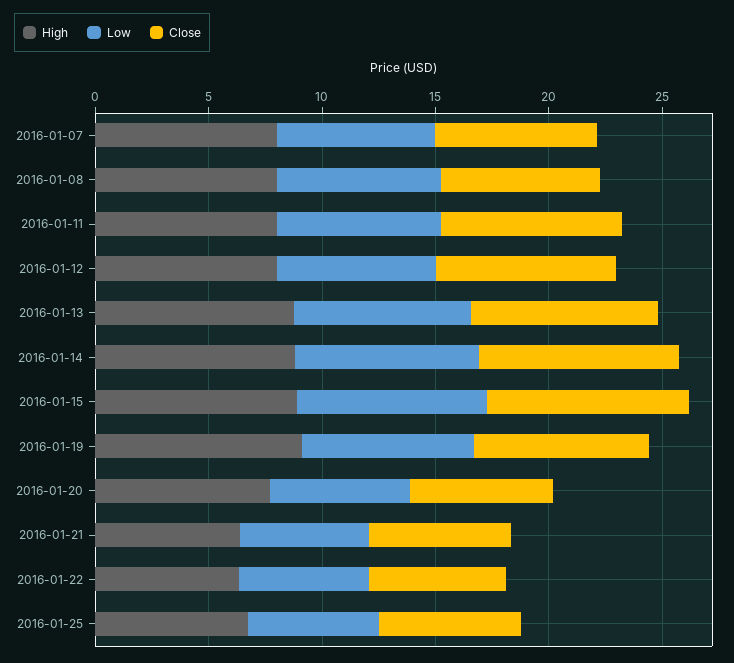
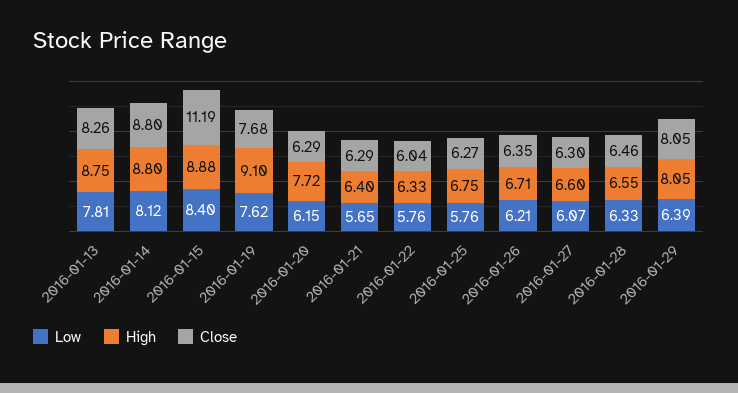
High, 2016-01-07: 8 -> none
Low, 2016-01-07: 7 -> none
Close, 2016-01-07: 7 -> none
High, 2016-01-08: 8 -> none
Low, 2016-01-08: 7 -> none
Close, 2016-01-08: 7 -> none
High, 2016-01-11: 8 -> none
Low, 2016-01-11: 7 -> none
Close, 2016-01-11: 8 -> none
High, 2016-01-12: 8 -> none
Low, 2016-01-12: 7 -> none
Close, 2016-01-12: 8 -> none
Close, 2016-01-15: 9 -> 11.19
Low, 2016-01-26: none -> 6.21
High, 2016-01-26: none -> 6.71
Close, 2016-01-26: none -> 6.35
Low, 2016-01-27: none -> 6.07
High, 2016-01-27: none -> 6.6
Close, 2016-01-27: none -> 6.3
Low, 2016-01-28: none -> 6.33
High, 2016-01-28: none -> 6.55
Close, 2016-01-28: none -> 6.46
Low, 2016-01-29: none -> 6.39
High, 2016-01-29: none -> 8.05
Close, 2016-01-29: none -> 8.05

